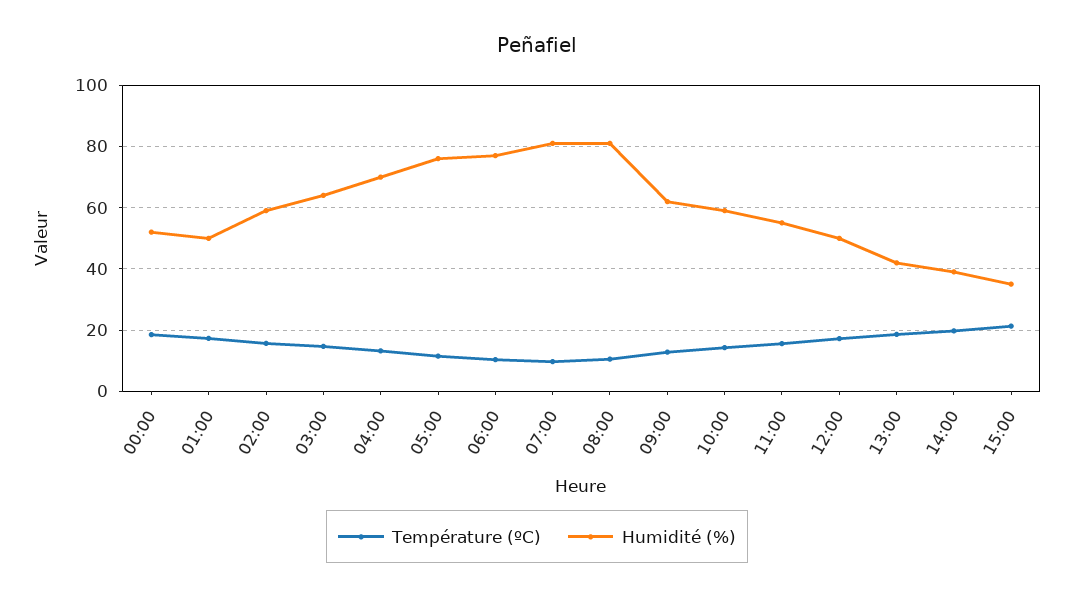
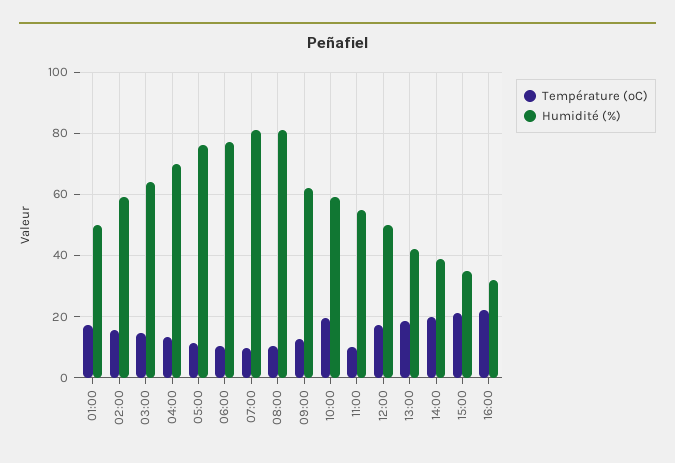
Température (ºC), 00:00: 18 -> none
Humidité (%), 00:00: 52 -> none
Température (ºC), 10:00: 14 -> 20
Température (ºC), 11:00: 16 -> 10
Température (ºC), 16:00: none -> 22
Humidité (%), 16:00: none -> 32

